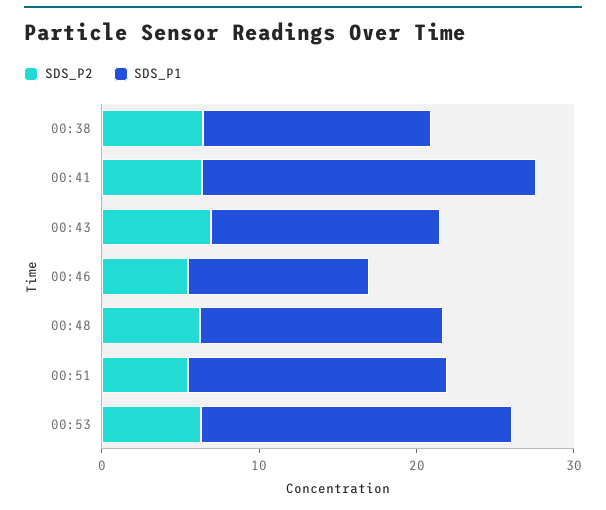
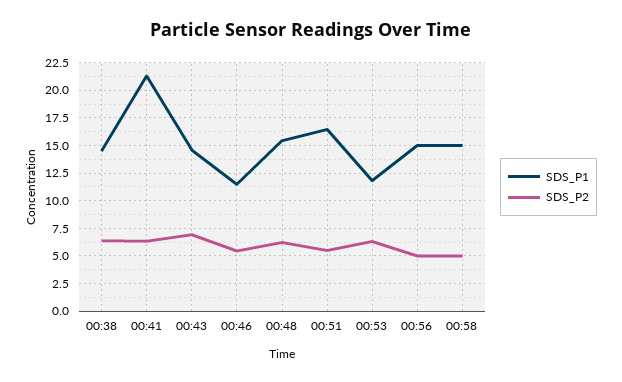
SDS_P1, 00:53: 20 -> 12.5
SDS_P1, 00:56: none -> 15
SDS_P2, 00:56: none -> 5
SDS_P1, 00:58: none -> 15
SDS_P2, 00:58: none -> 5

